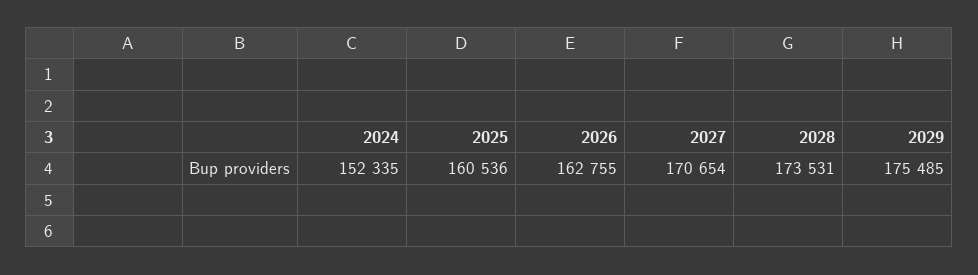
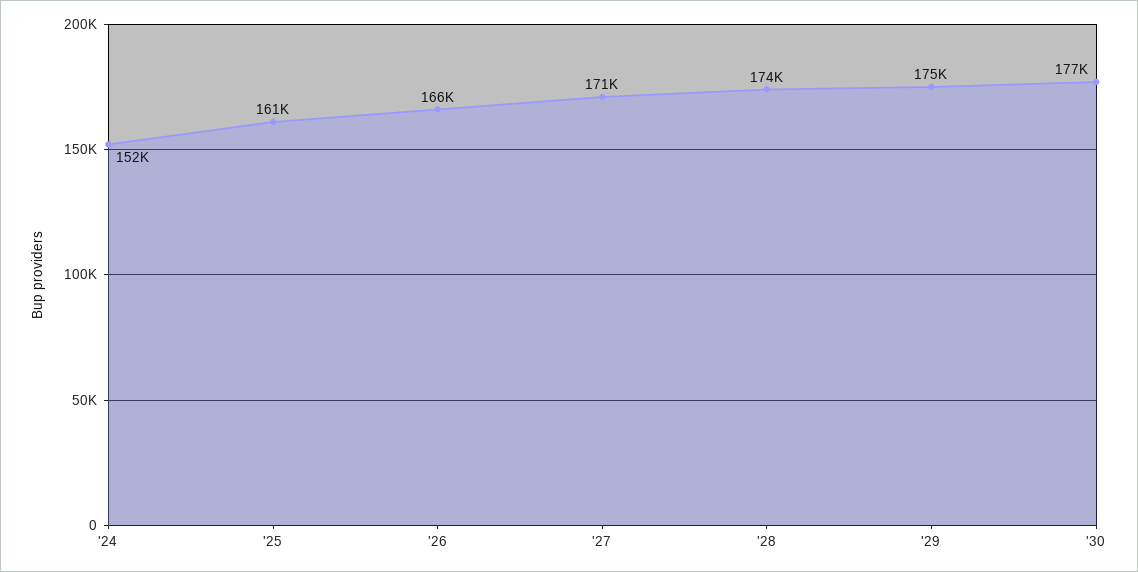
2026: 162755 -> 166000
'30: none -> 177000

